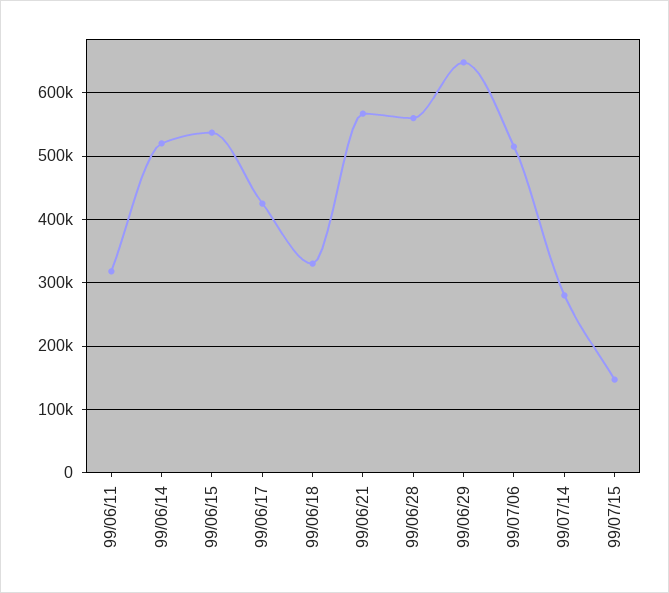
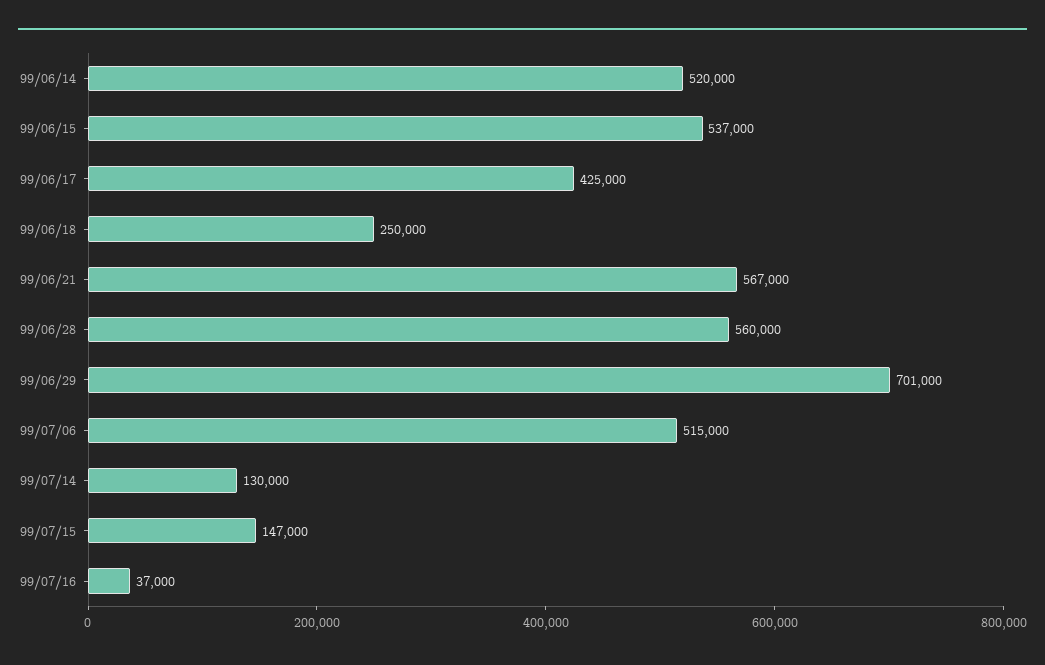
99/06/11: 320000 -> none
99/06/18: 330000 -> 250000
99/06/29: 650000 -> 701000
99/07/14: 280000 -> 130000
99/07/16: none -> 37000

